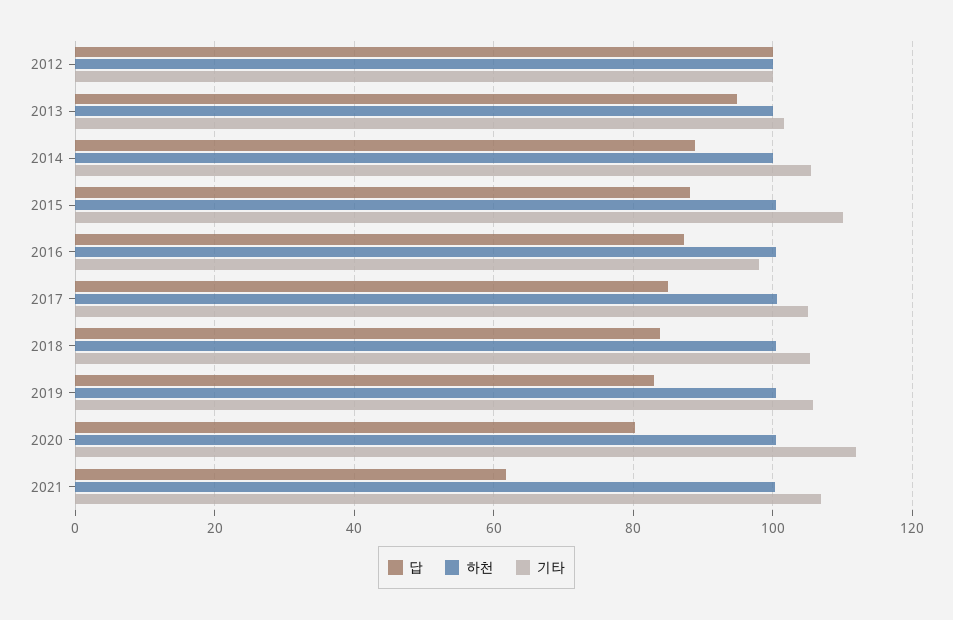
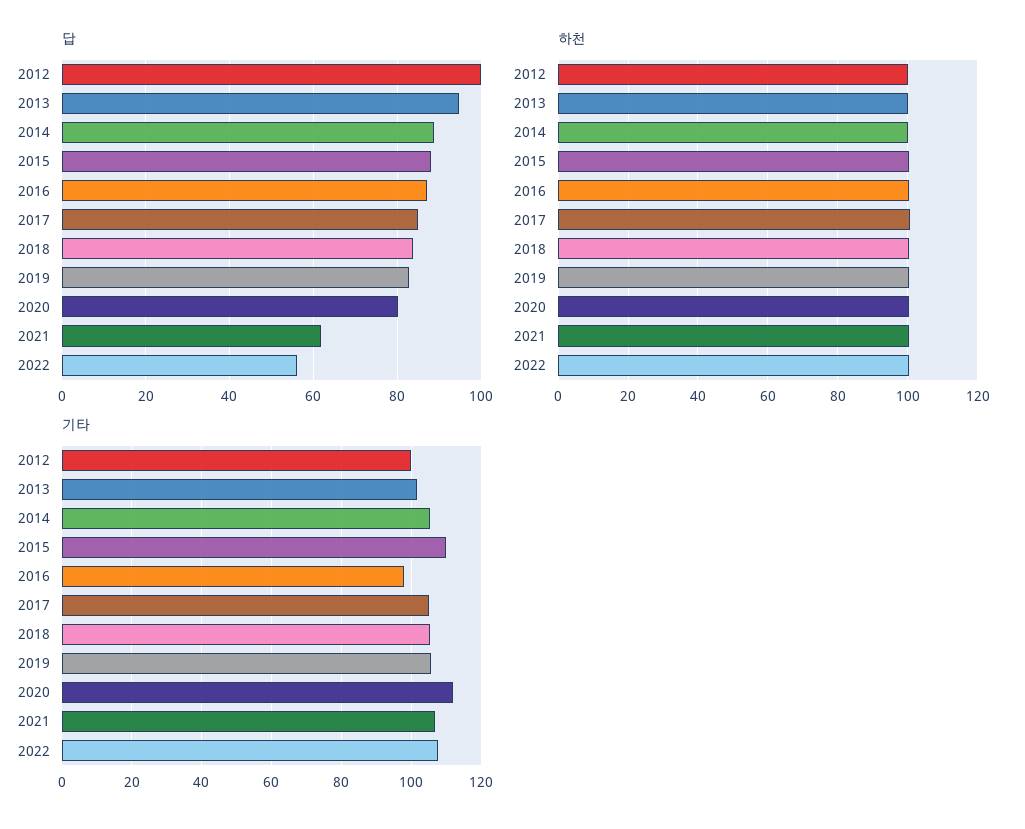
답, 2022: none -> 56
하천, 2022: none -> 100
기타, 2022: none -> 108

